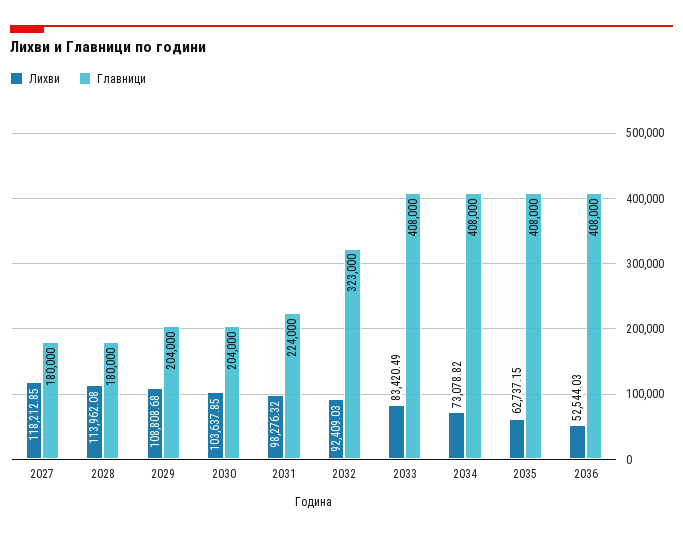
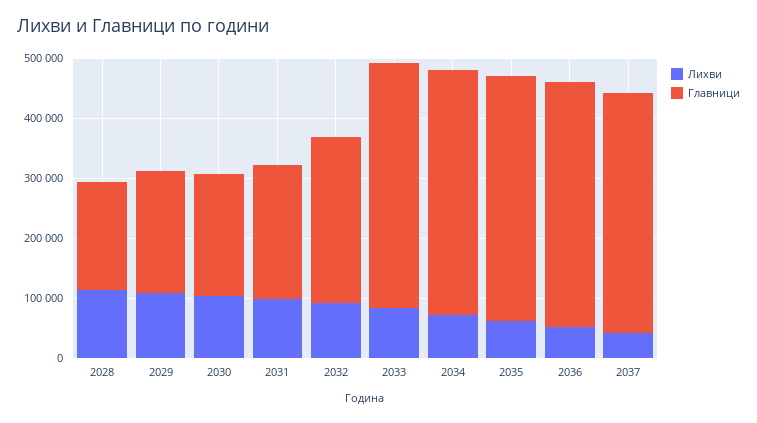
Лихви, 2027: 118212.85 -> none
Главници, 2027: 180000 -> none
Главници, 2032: 323000 -> 280000
Лихви, 2037: none -> 40000
Главници, 2037: none -> 400000

